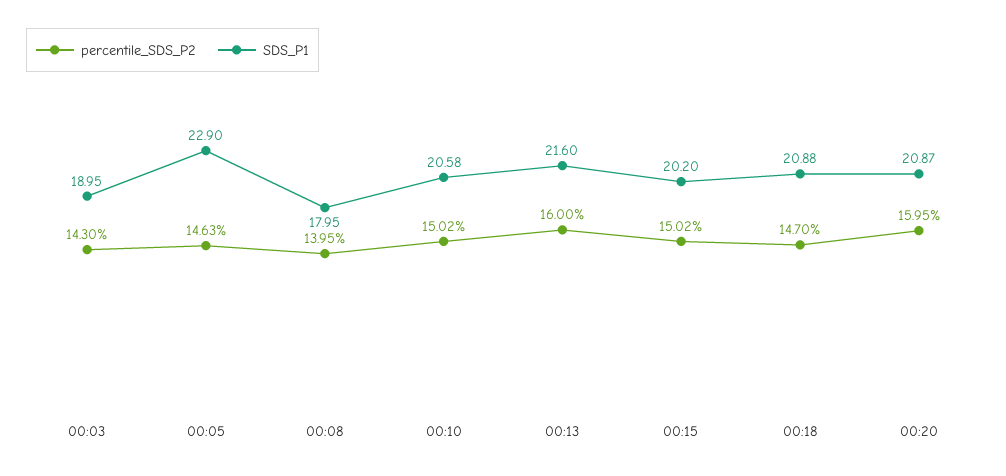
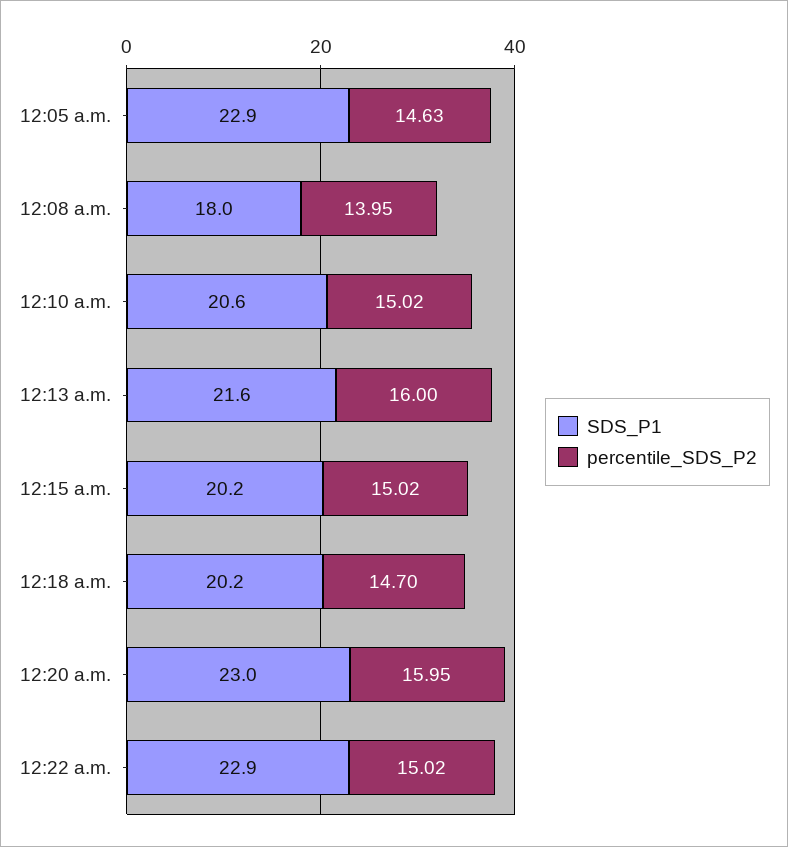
percentile_SDS_P2, 00:03: 14.3 -> none
SDS_P1, 00:03: 18.95 -> none
SDS_P1, 00:18: 20.88 -> 20.2
SDS_P1, 00:20: 20.87 -> 23
SDS_P1, 12:22 a.m.: none -> 22.9
percentile_SDS_P2, 12:22 a.m.: none -> 15.02

